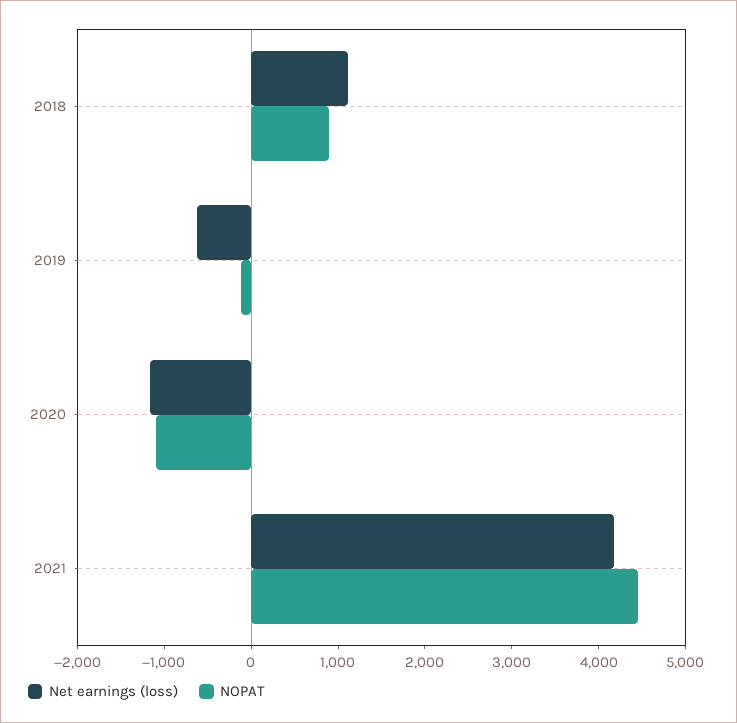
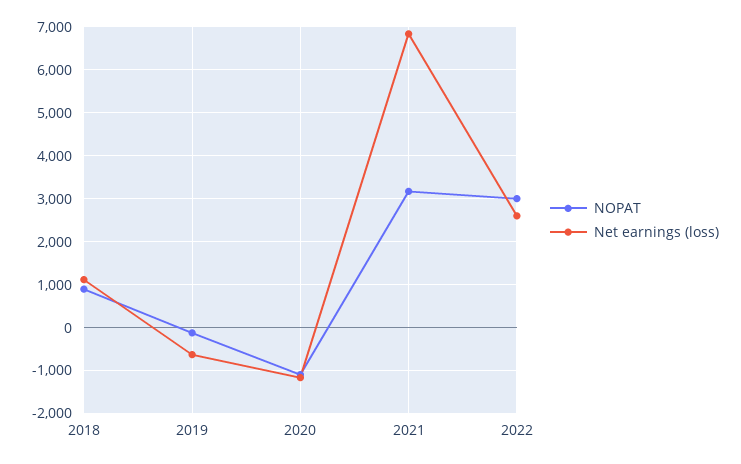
Net earnings (loss), 2021: 4200 -> 6800
NOPAT, 2021: 4400 -> 3200
NOPAT, 2022: none -> 3000
Net earnings (loss), 2022: none -> 2600

